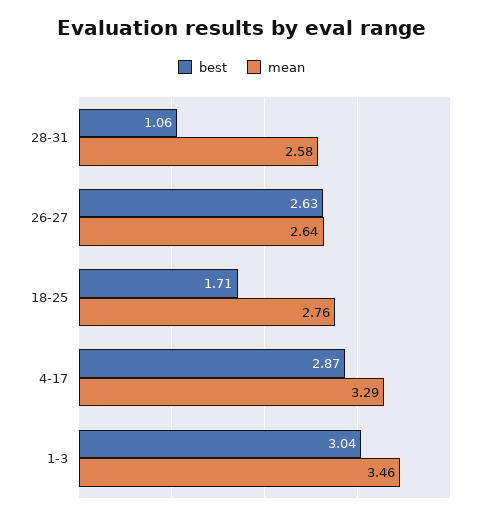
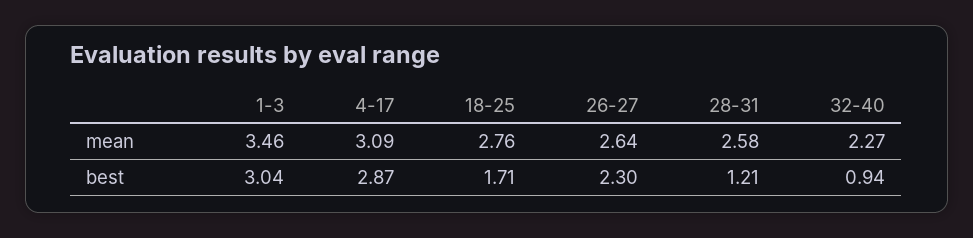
best, 28-31: 1.06 -> 1.21
best, 26-27: 2.63 -> 2.3
mean, 4-17: 3.29 -> 3.09
mean, 32-40: none -> 2.27
best, 32-40: none -> 0.94

